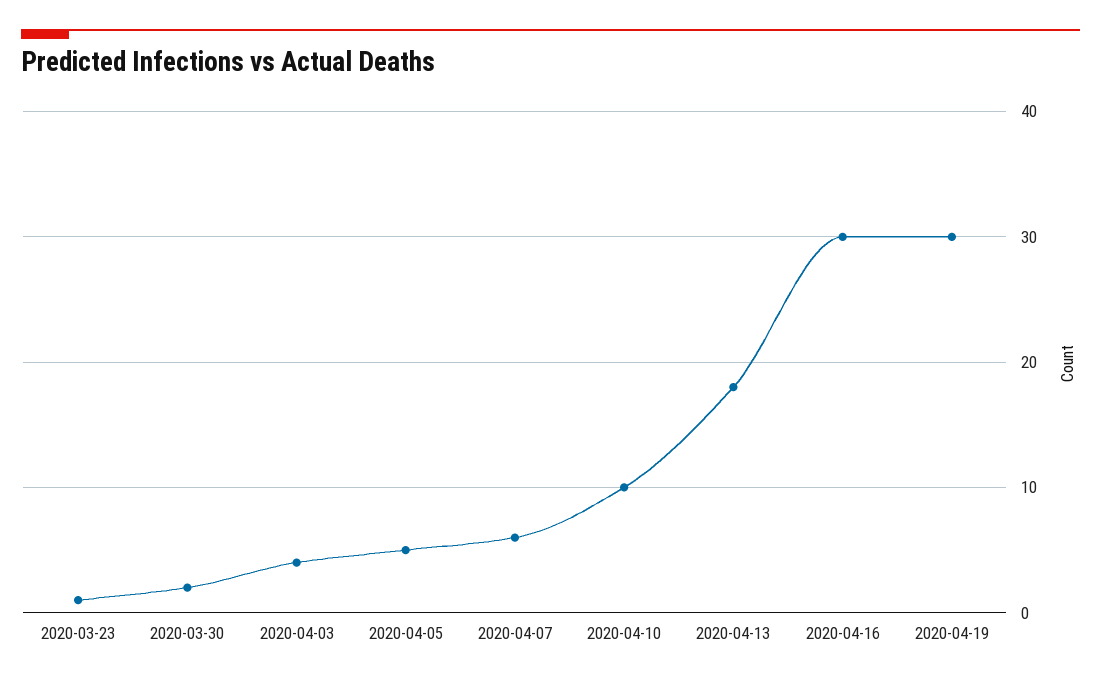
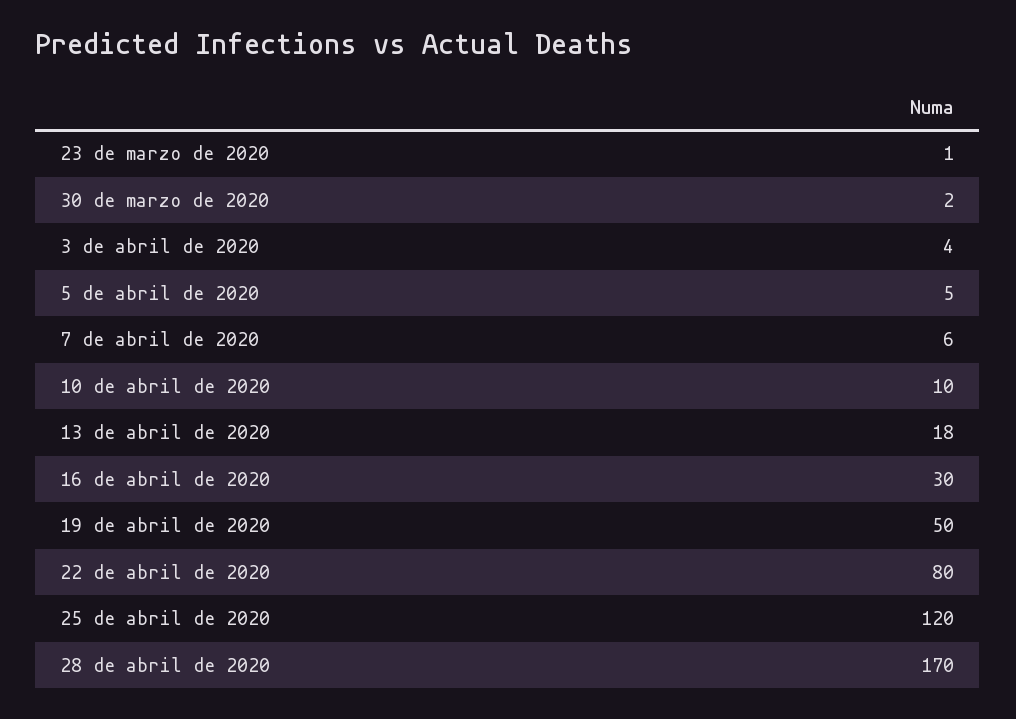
2020-04-19: 30 -> 50
22 de abril de 2020: none -> 80
25 de abril de 2020: none -> 120
28 de abril de 2020: none -> 170

